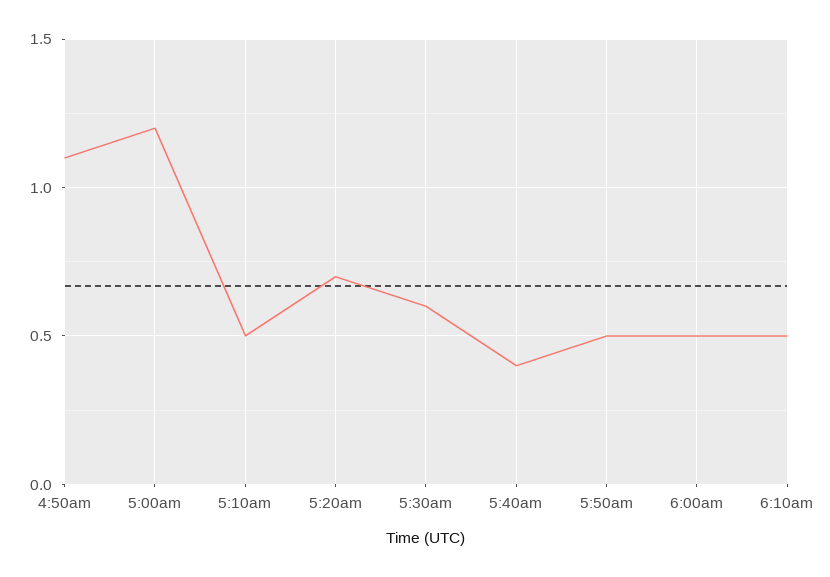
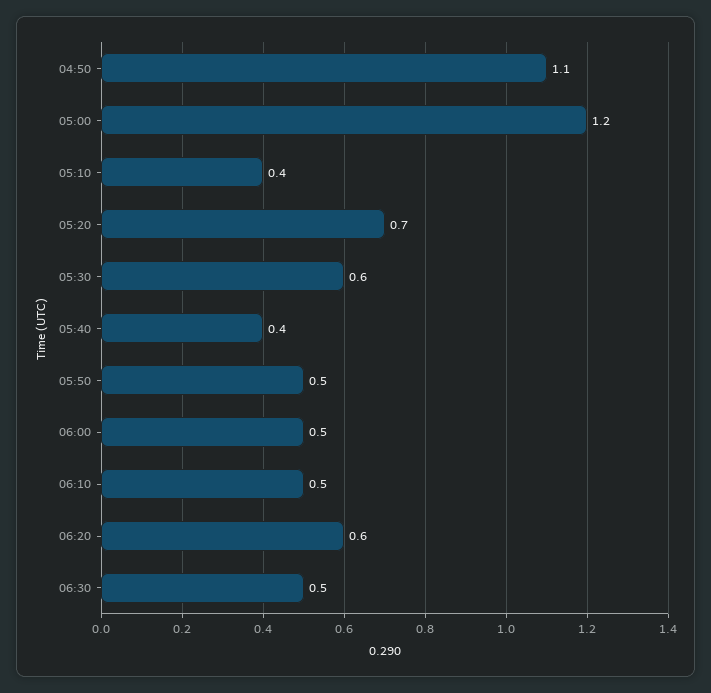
5:10am: 0.5 -> 0.4
06:20: none -> 0.6
06:30: none -> 0.5

